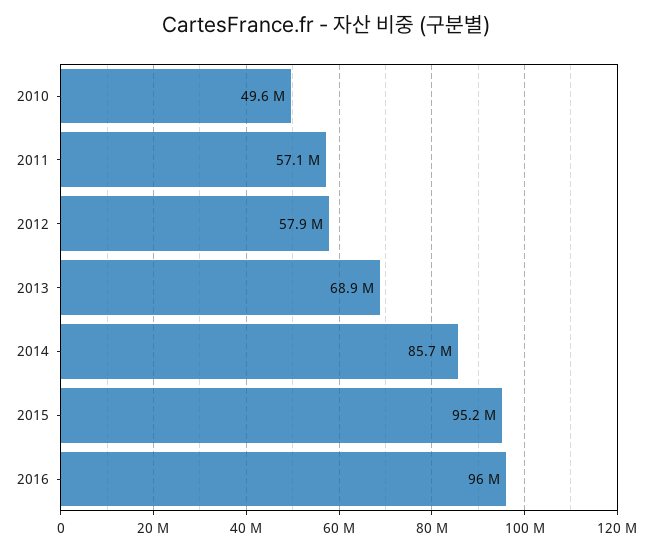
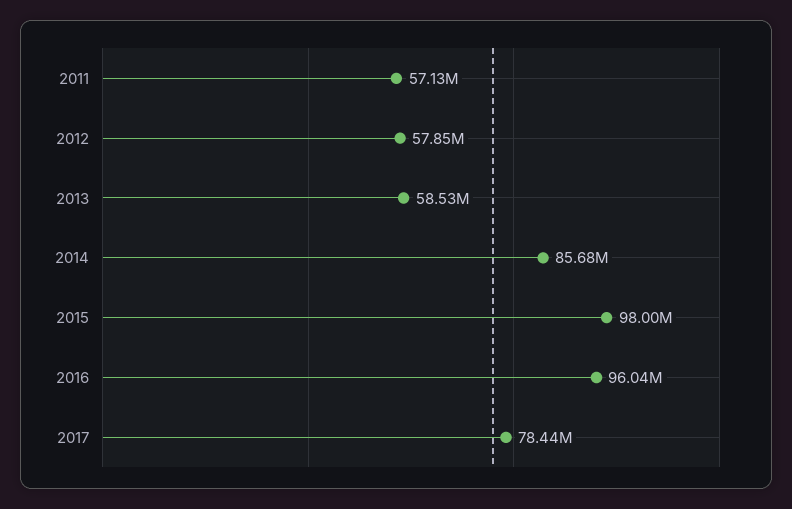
2010: 49600000 -> none
2013: 68900000 -> 58530000
2015: 95200000 -> 98000000
2017: none -> 78440000

